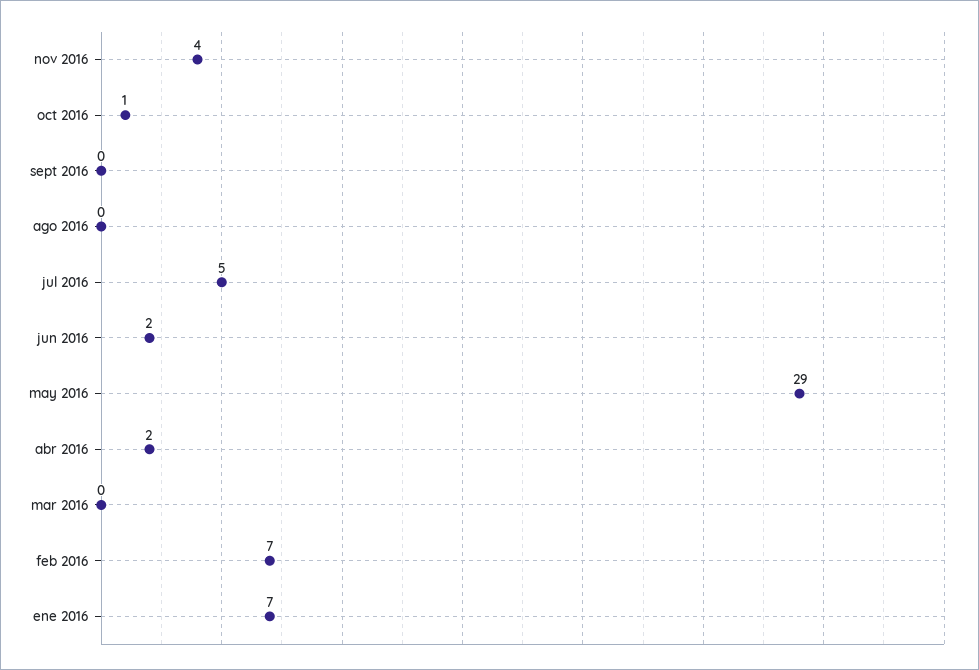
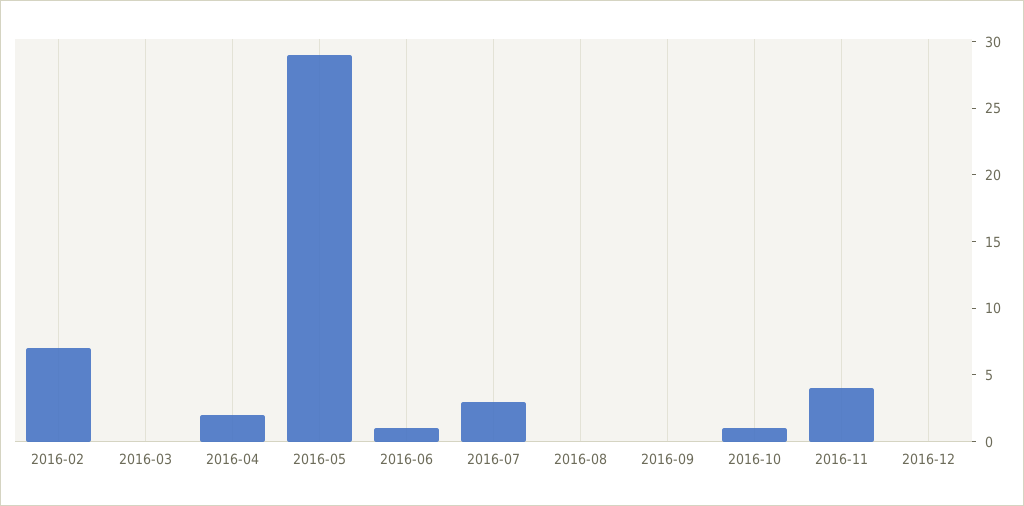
jul 2016: 5 -> 3
jun 2016: 2 -> 1
ene 2016: 7 -> none
2016-12: none -> 0

